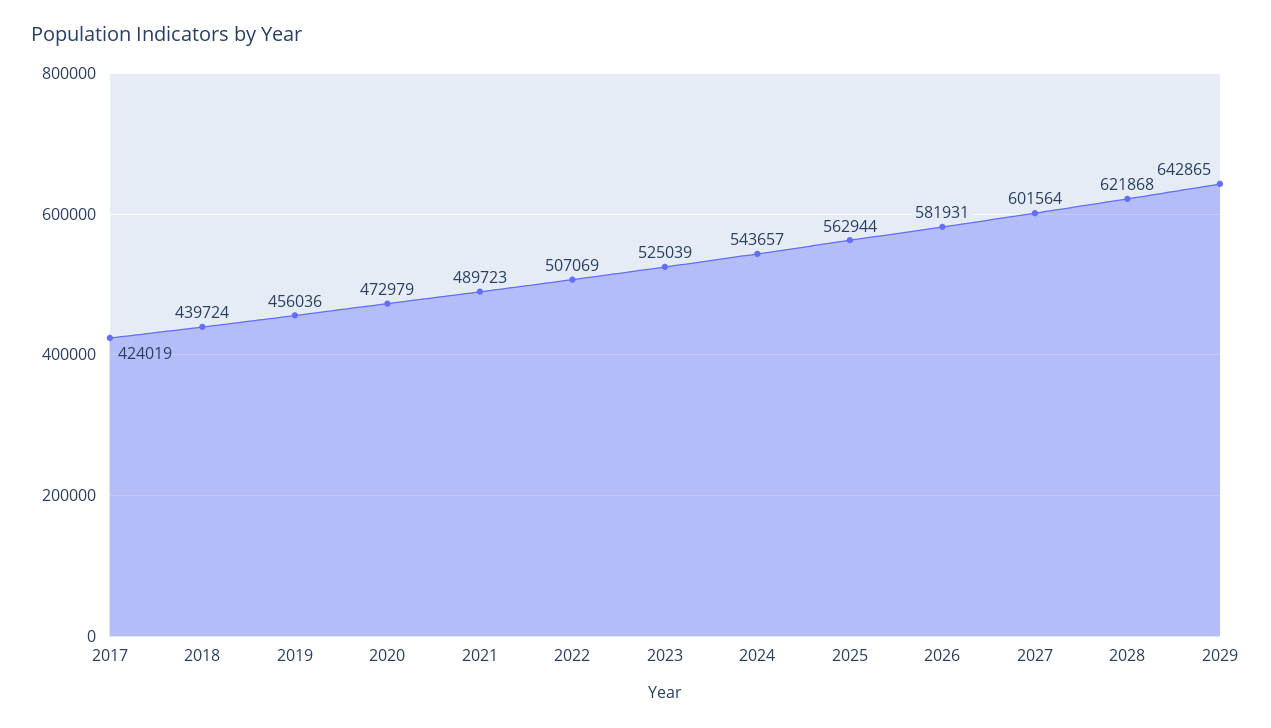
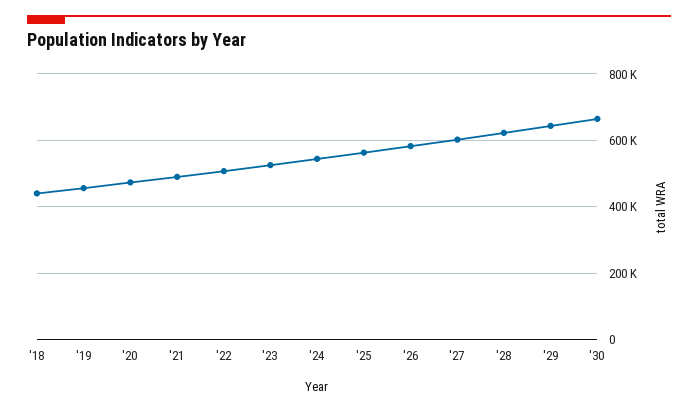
2017: 424019 -> none
'30: none -> 660000

